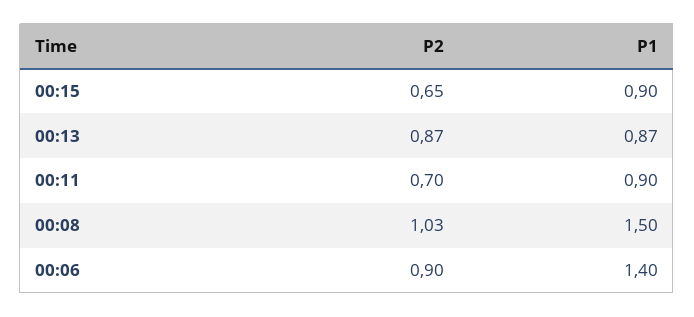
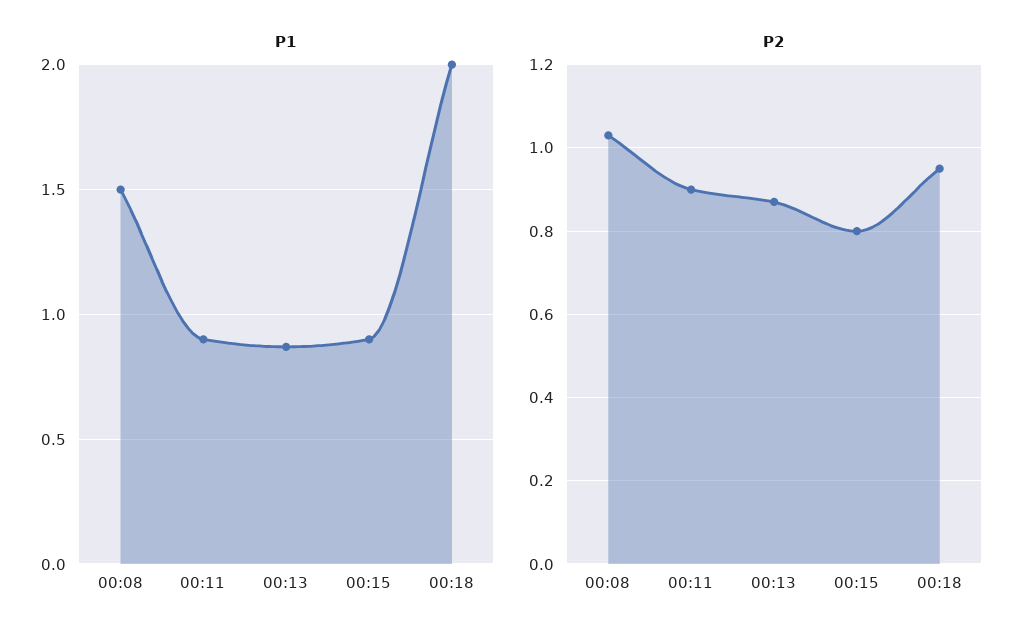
P2, 00:15: 0.65 -> 0.8
P2, 00:11: 0.7 -> 0.9
P2, 00:06: 0.9 -> none
P1, 00:06: 1.4 -> none
P1, 00:18: none -> 2
P2, 00:18: none -> 0.95

